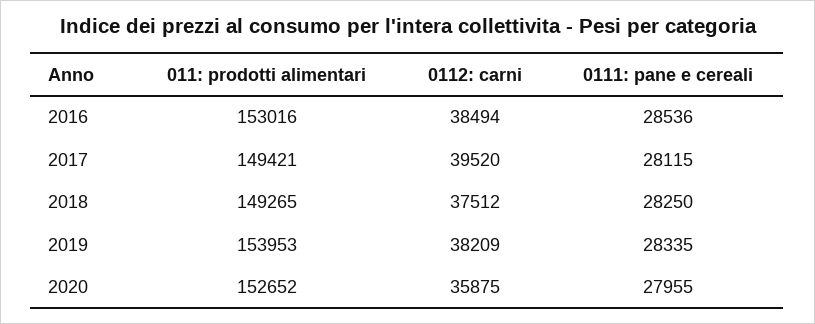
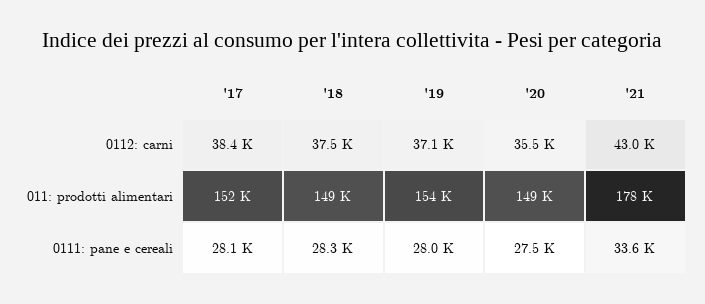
011: prodotti alimentari, 2016: 153016 -> none
0112: carni, 2016: 38494 -> none
0111: pane e cereali, 2016: 28536 -> none
011: prodotti alimentari, 2017: 149421 -> 152000
0112: carni, 2017: 39520 -> 38400
0112: carni, 2019: 38209 -> 37100
0111: pane e cereali, 2019: 28335 -> 28000
011: prodotti alimentari, 2020: 152652 -> 149000
0112: carni, 2020: 35875 -> 35500
0111: pane e cereali, 2020: 27955 -> 27500
0112: carni, '21: none -> 43000
011: prodotti alimentari, '21: none -> 178000
0111: pane e cereali, '21: none -> 33600

